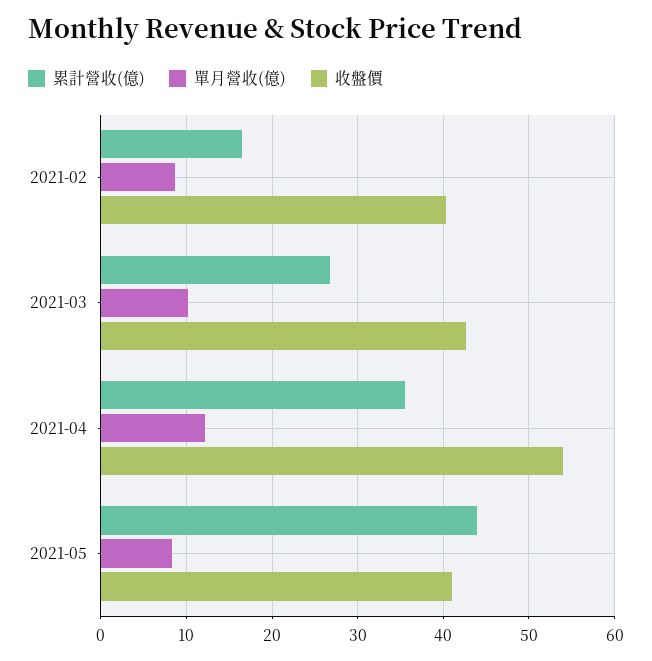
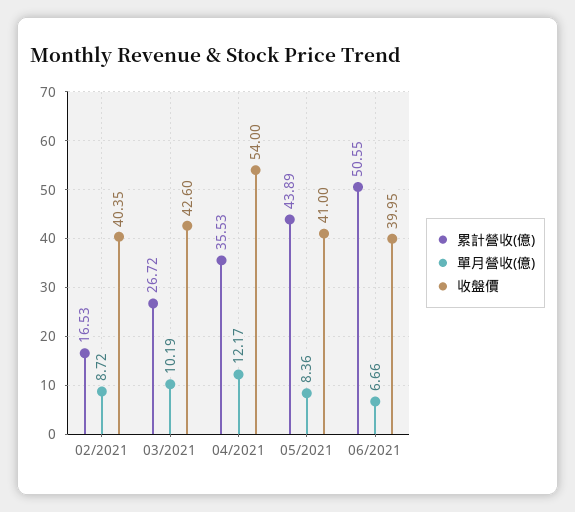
累計營收(億), 06/2021: none -> 50.55
單月營收(億), 06/2021: none -> 6.66
收盤價, 06/2021: none -> 39.95

